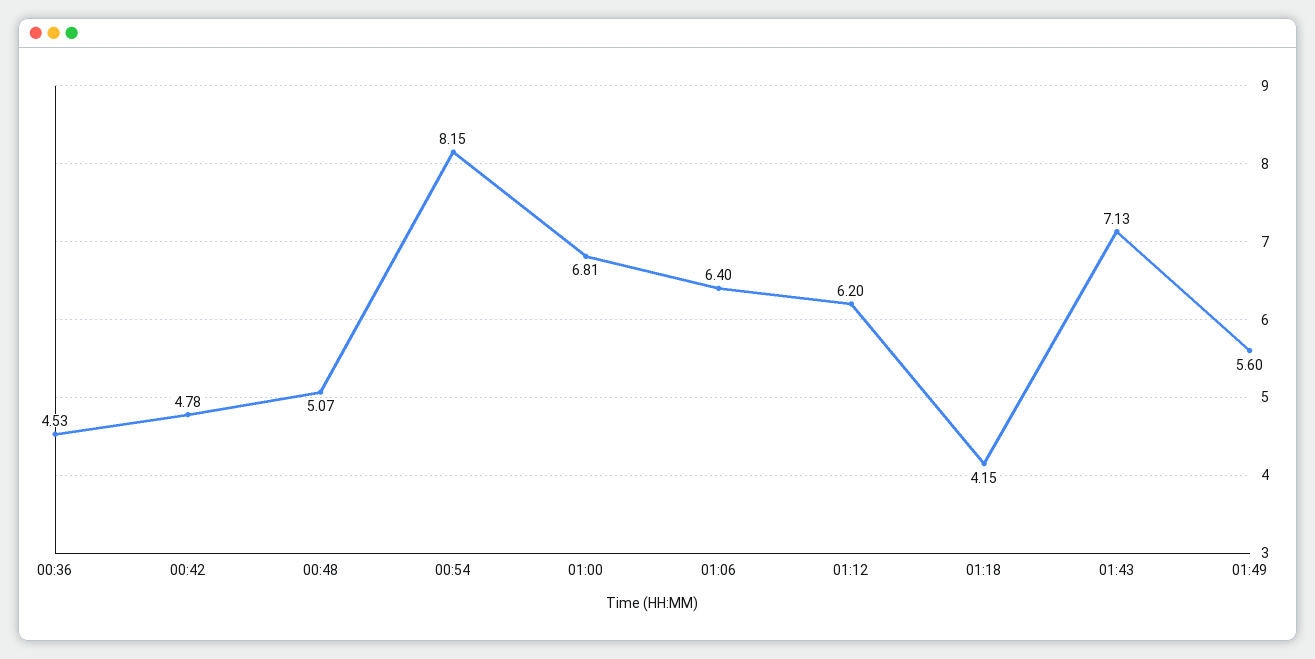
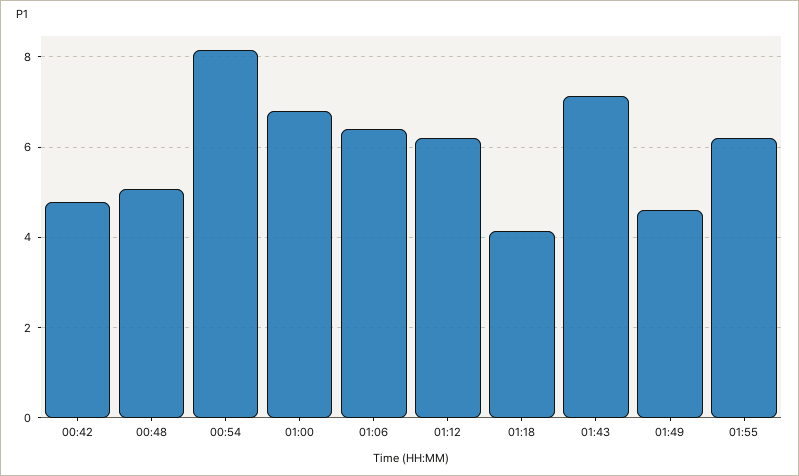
00:36: 4.53 -> none
01:49: 5.6 -> 4.6
01:55: none -> 6.2

